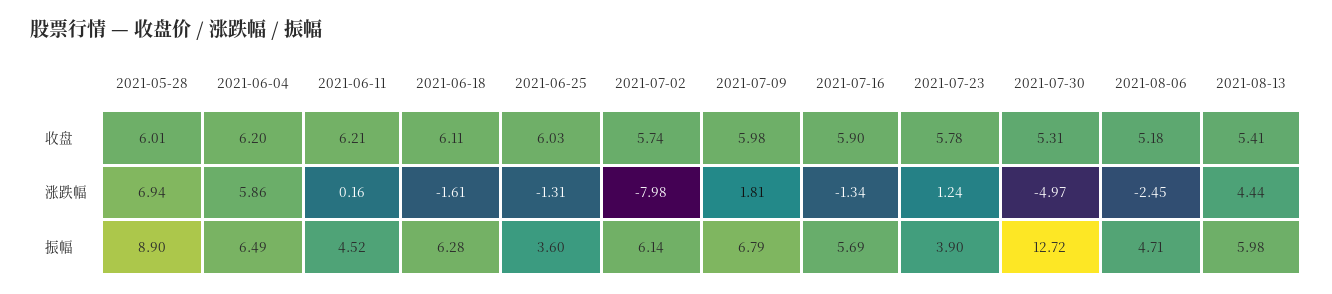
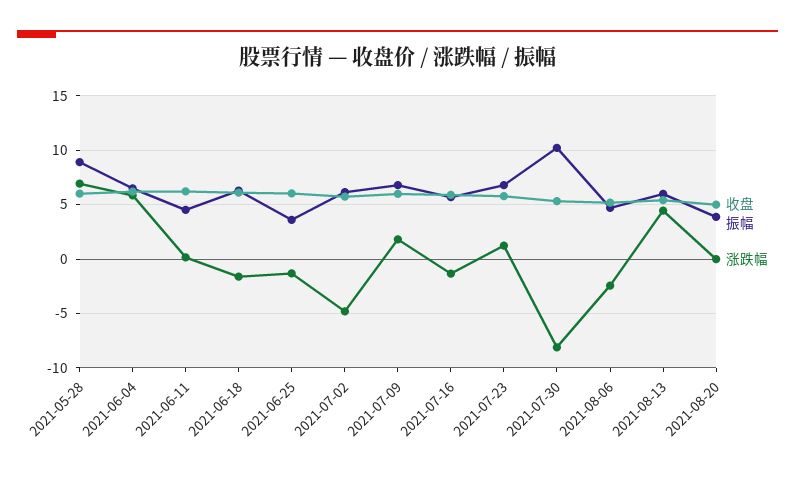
涨跌幅, 2021-07-02: -7.98 -> -5
涨跌幅, 2021-07-30: -4.97 -> -8
振幅, 2021-07-23: 3.9 -> 7
振幅, 2021-07-30: 12.72 -> 10
收盘, 2021-08-20: none -> 5
振幅, 2021-08-20: none -> 4
涨跌幅, 2021-08-20: none -> 0

